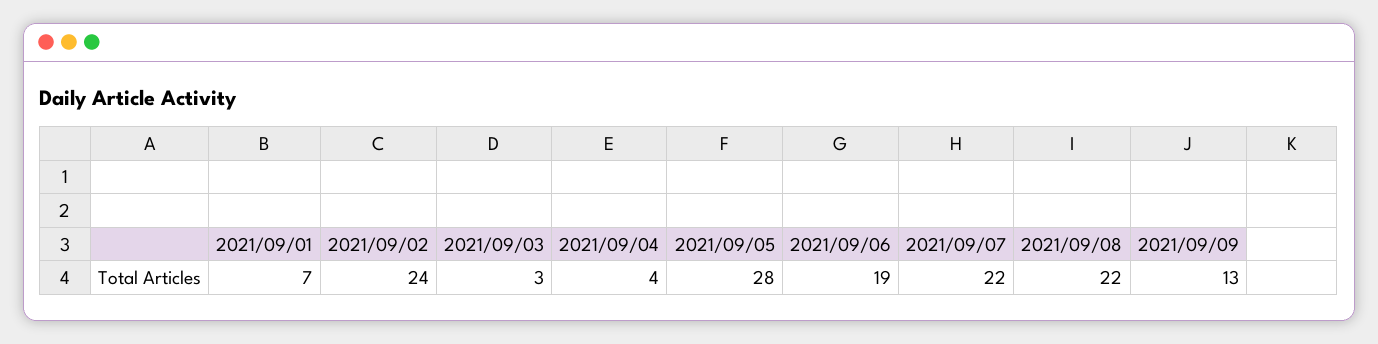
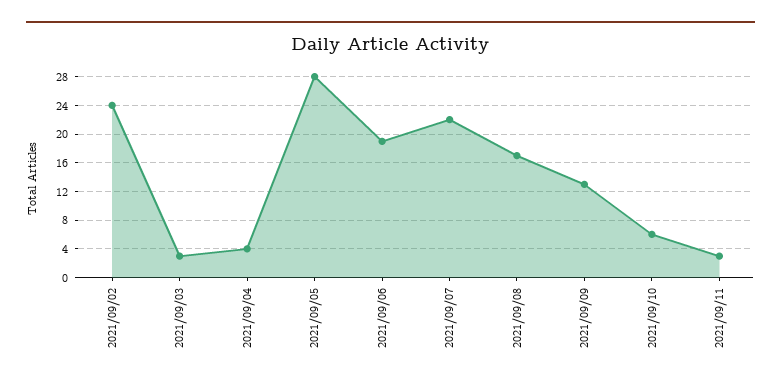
2021/09/01: 7 -> none
2021/09/08: 22 -> 17
2021/09/10: none -> 6
2021/09/11: none -> 3

